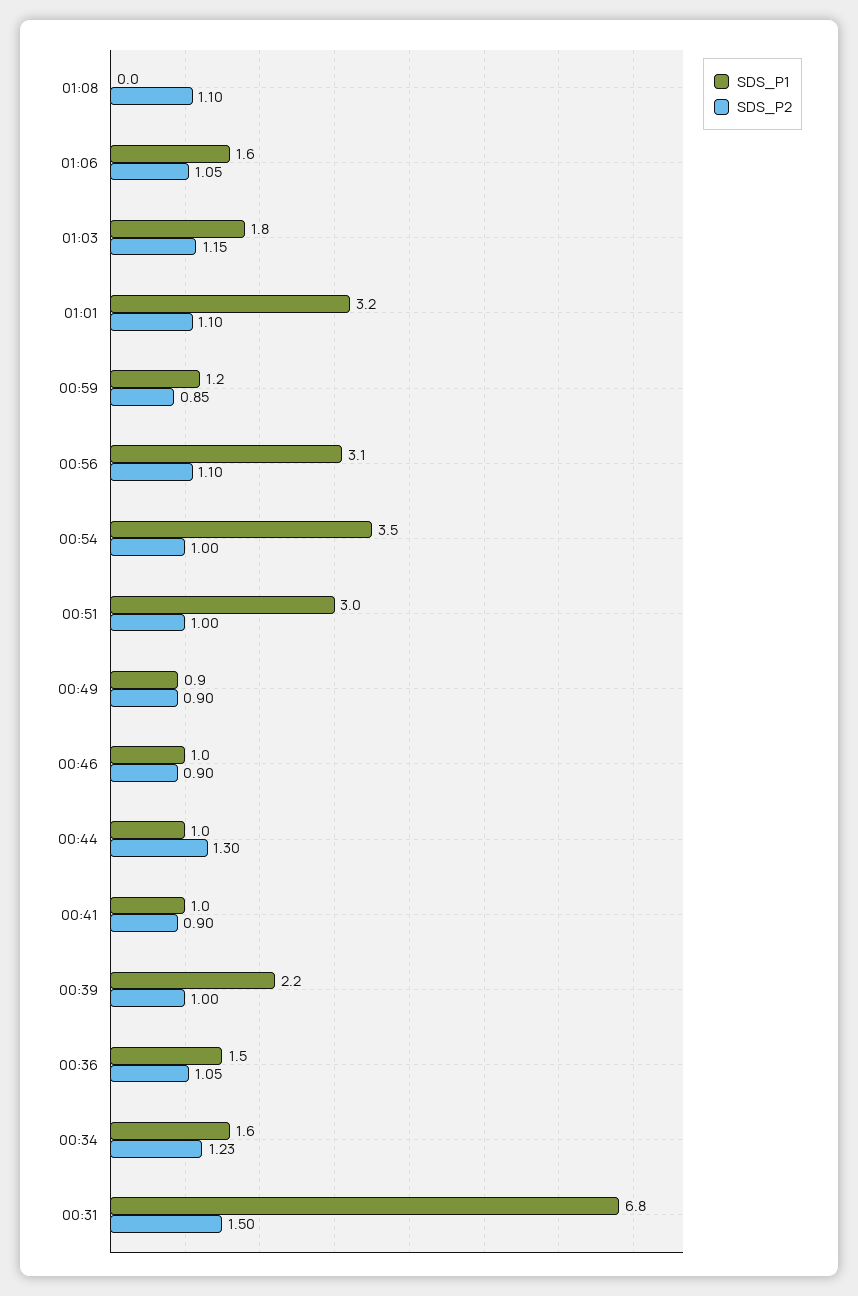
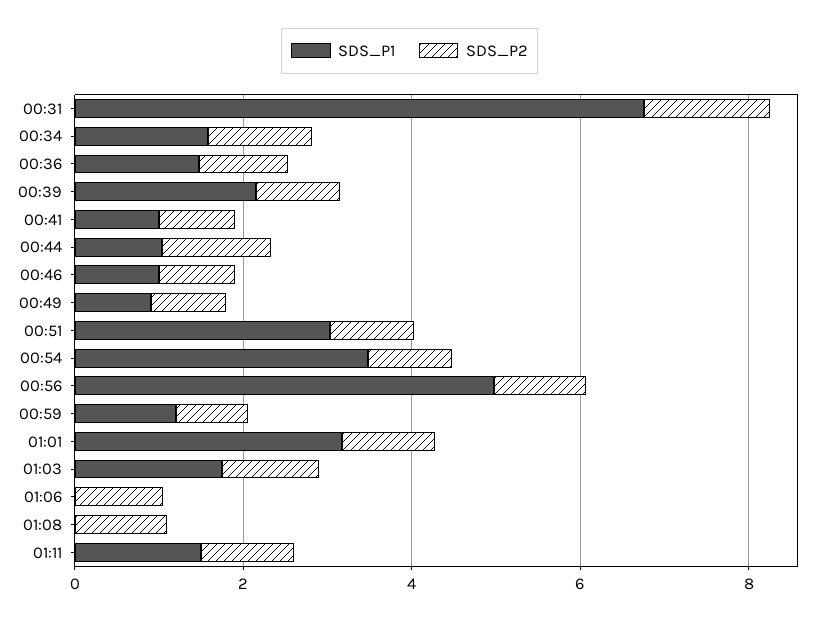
SDS_P1, 01:06: 1.6 -> 0
SDS_P1, 00:56: 3.1 -> 5
SDS_P1, 01:11: none -> 1.5
SDS_P2, 01:11: none -> 1

